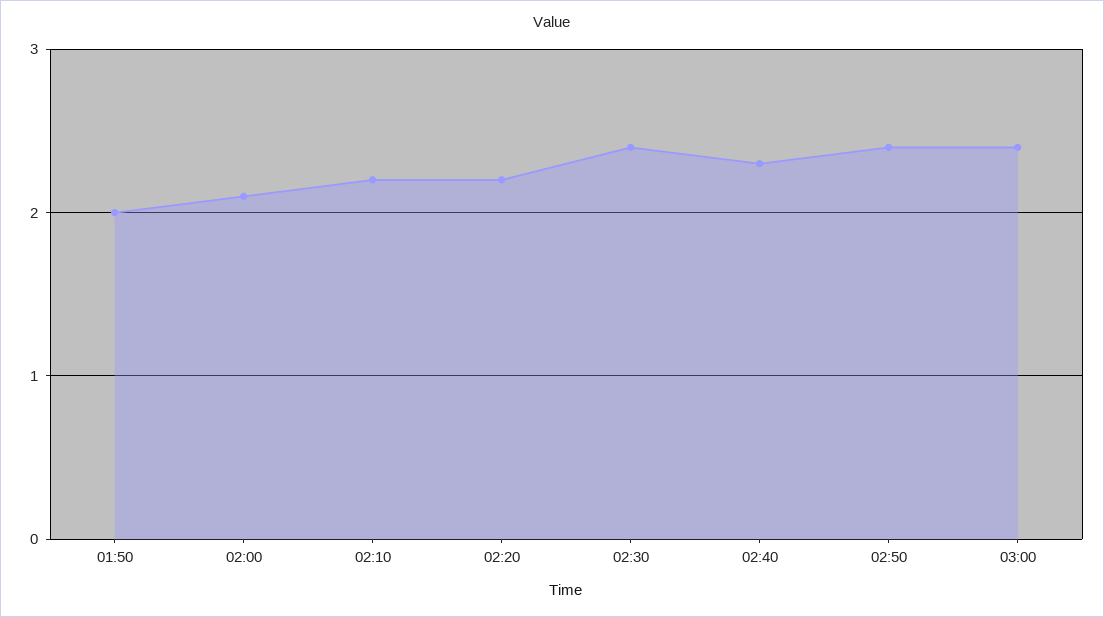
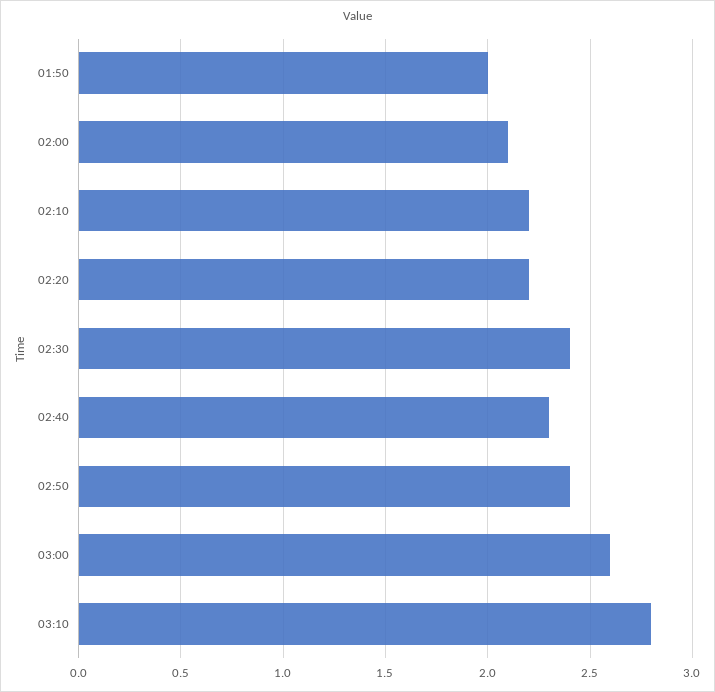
03:00: 2.4 -> 2.6
03:10: none -> 2.8

